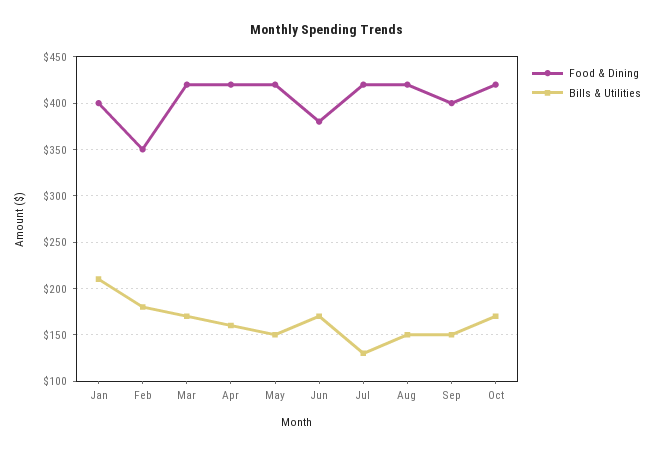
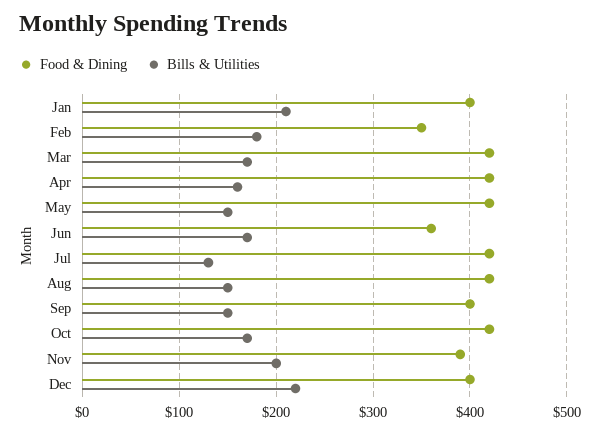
Food & Dining, Jun: 380 -> 360
Food & Dining, Nov: none -> 390
Bills & Utilities, Nov: none -> 200
Food & Dining, Dec: none -> 400
Bills & Utilities, Dec: none -> 220

